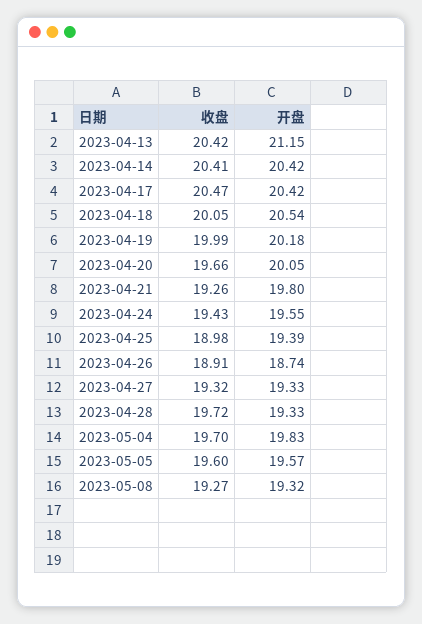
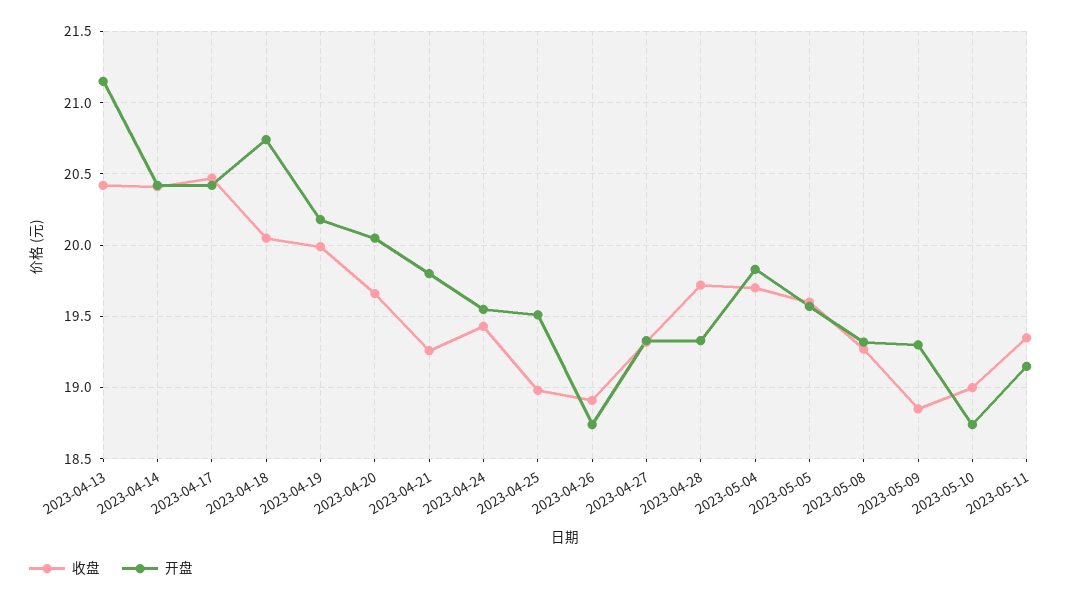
开盘, 2023-04-18: 20.54 -> 20.75
开盘, 2023-04-25: 19.39 -> 19.5
收盘, 2023-05-09: none -> 18.85
开盘, 2023-05-09: none -> 19.3
收盘, 2023-05-10: none -> 19
开盘, 2023-05-10: none -> 18.75
收盘, 2023-05-11: none -> 19.35
开盘, 2023-05-11: none -> 19.15

